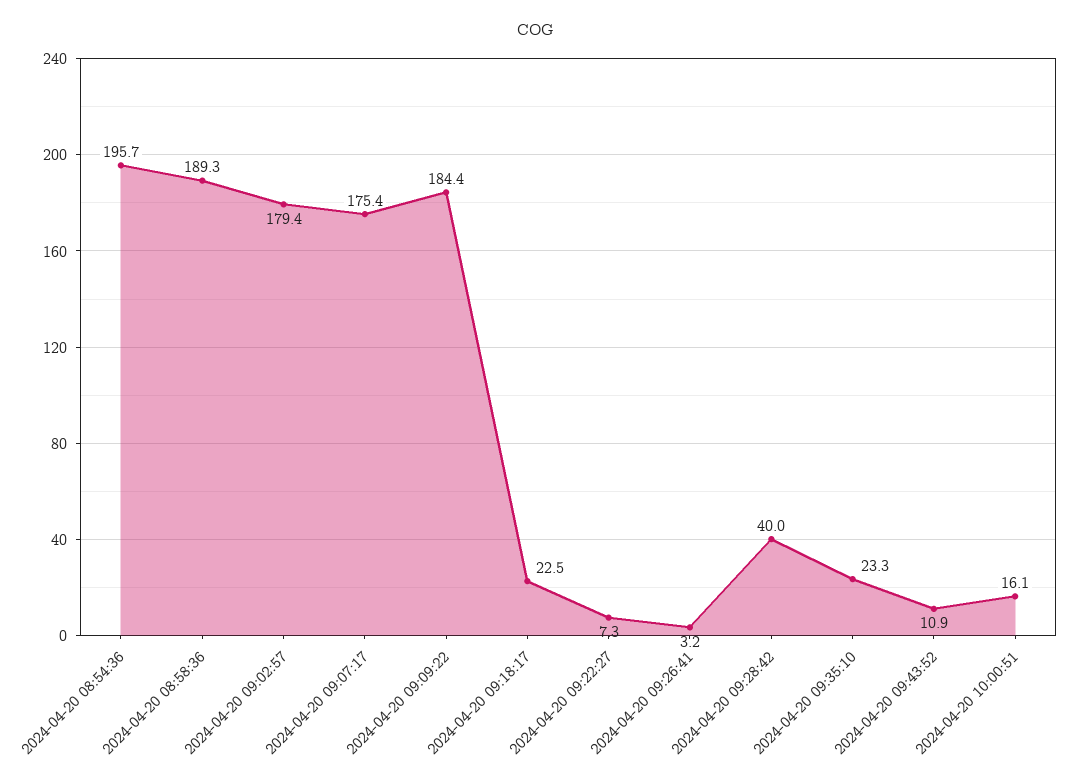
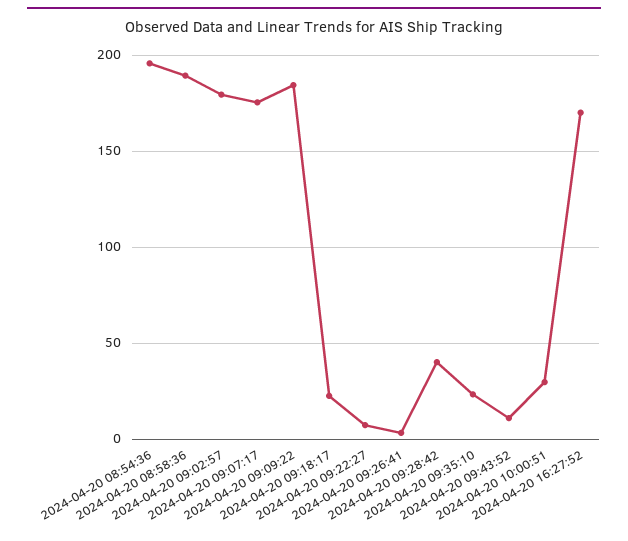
2024-04-20 10:00:51: 16.1 -> 30
2024-04-20 16:27:52: none -> 170

